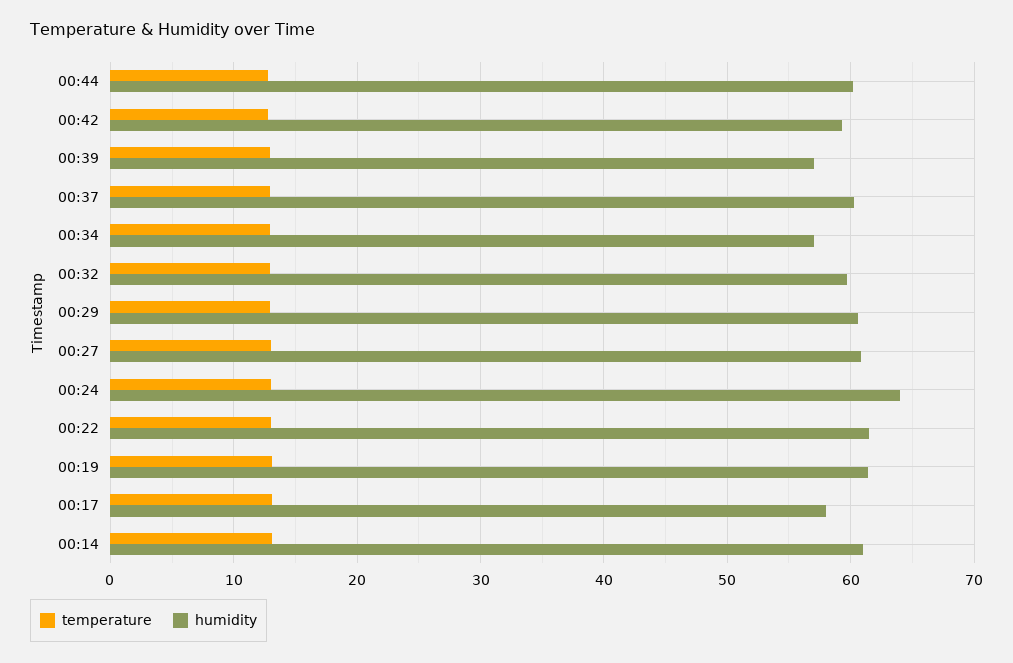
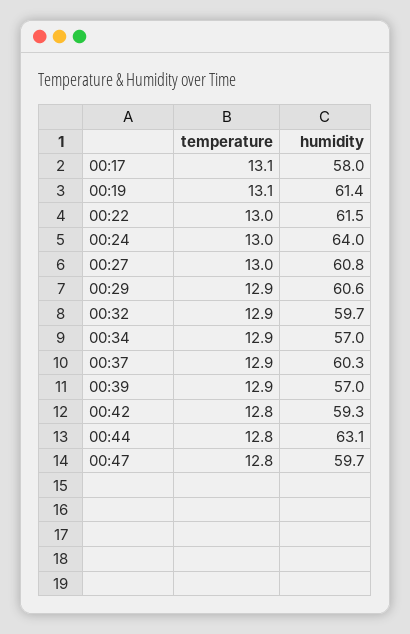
humidity, 00:44: 60 -> 63.1
temperature, 00:14: 13 -> none
humidity, 00:14: 61 -> none
temperature, 00:47: none -> 12.8
humidity, 00:47: none -> 59.7

